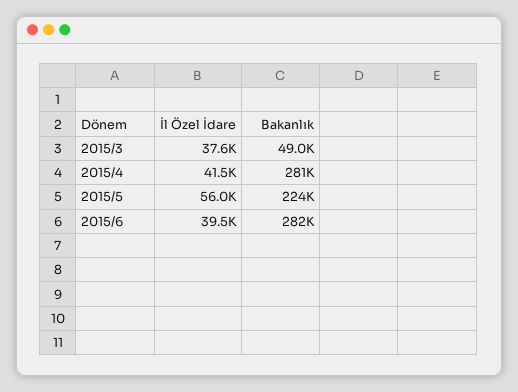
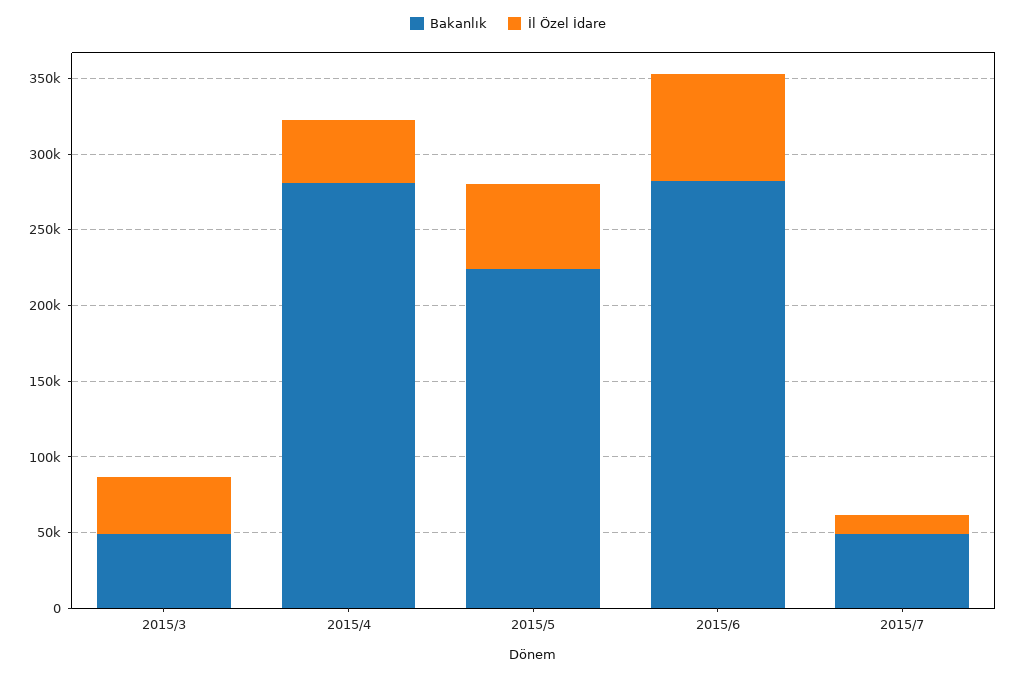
İl Özel İdare, 2015/6: 39500 -> 70000
Bakanlık, 2015/7: none -> 50000
İl Özel İdare, 2015/7: none -> 10000

